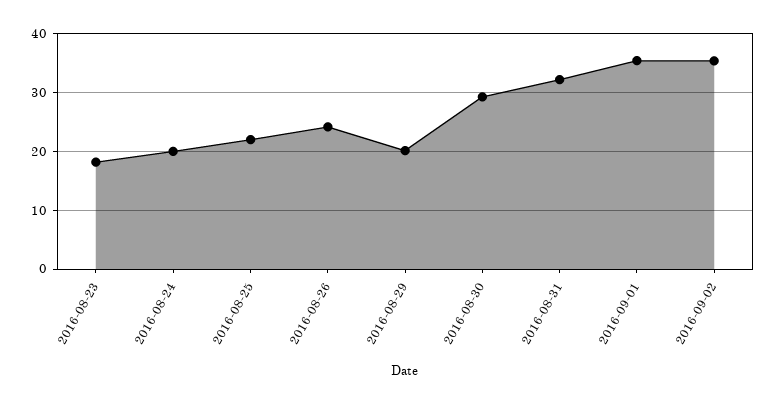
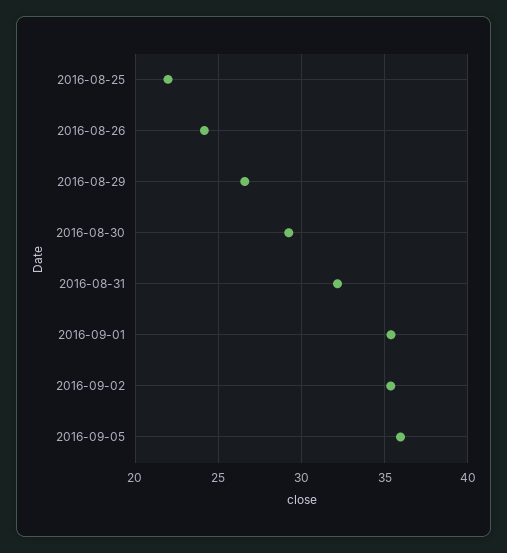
2016-08-23: 18 -> none
2016-08-24: 20 -> none
2016-08-29: 20 -> 26.5
2016-09-05: none -> 36

